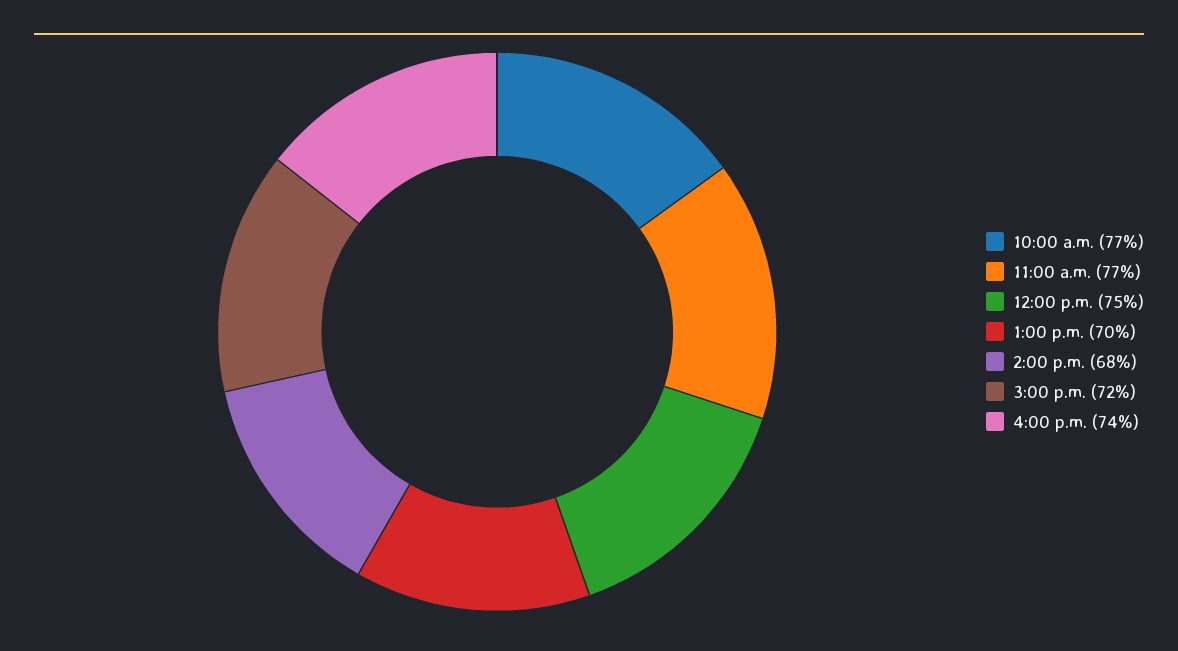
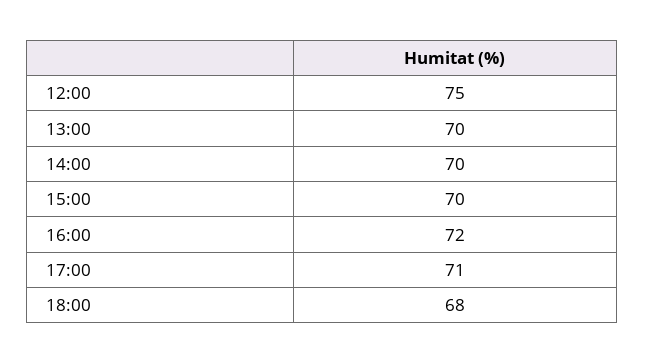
10:00 a.m.: 77 -> none
11:00 a.m.: 77 -> none
2:00 p.m.: 68 -> 70
3:00 p.m.: 72 -> 70
4:00 p.m.: 74 -> 72
17:00: none -> 71
18:00: none -> 68

